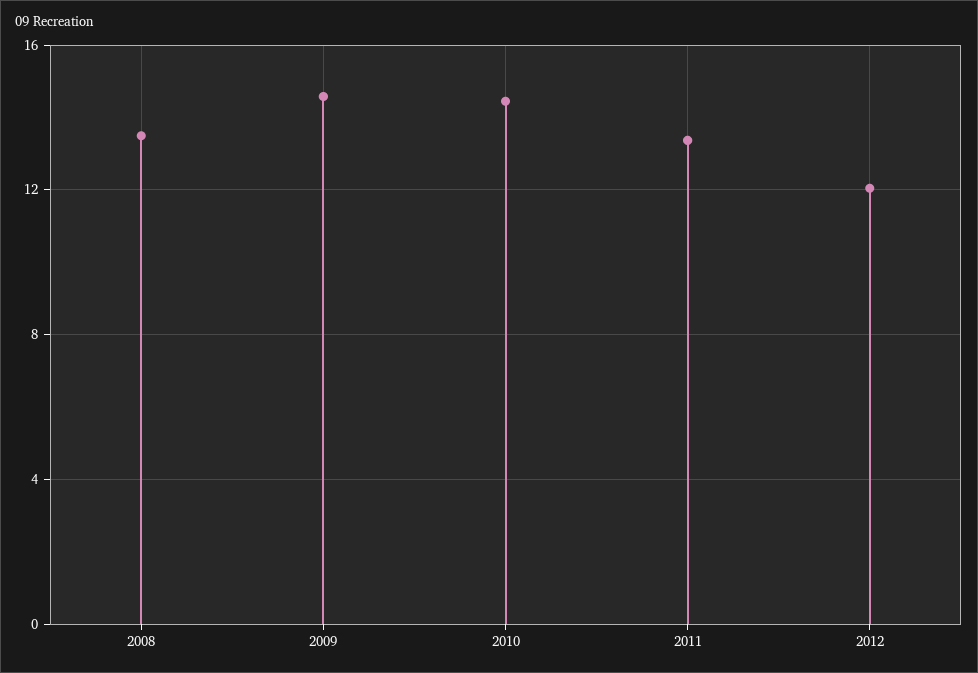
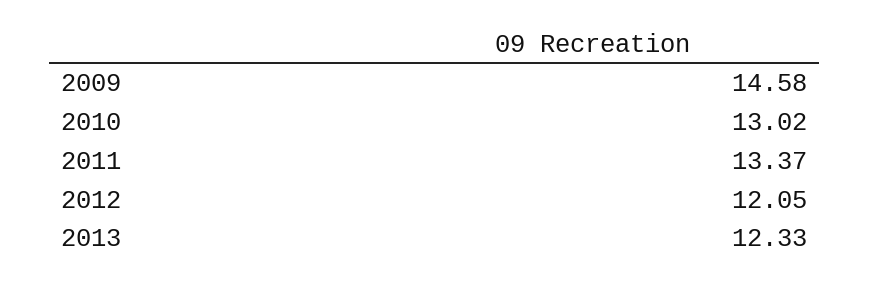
2008: 13.5 -> none
2010: 14.5 -> 13.02
2013: none -> 12.33

